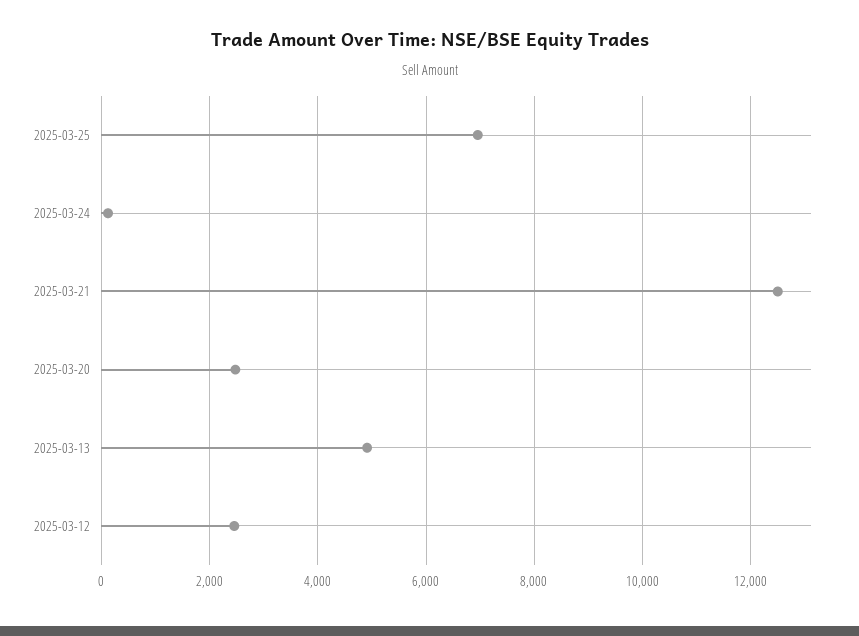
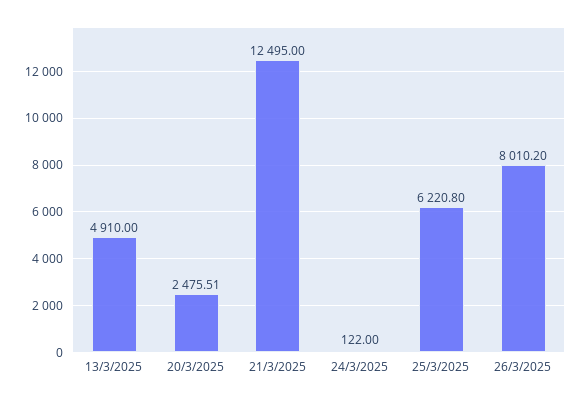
2025-03-25: 7000 -> 6220.8
2025-03-12: 2400 -> none
26/3/2025: none -> 8010.2

